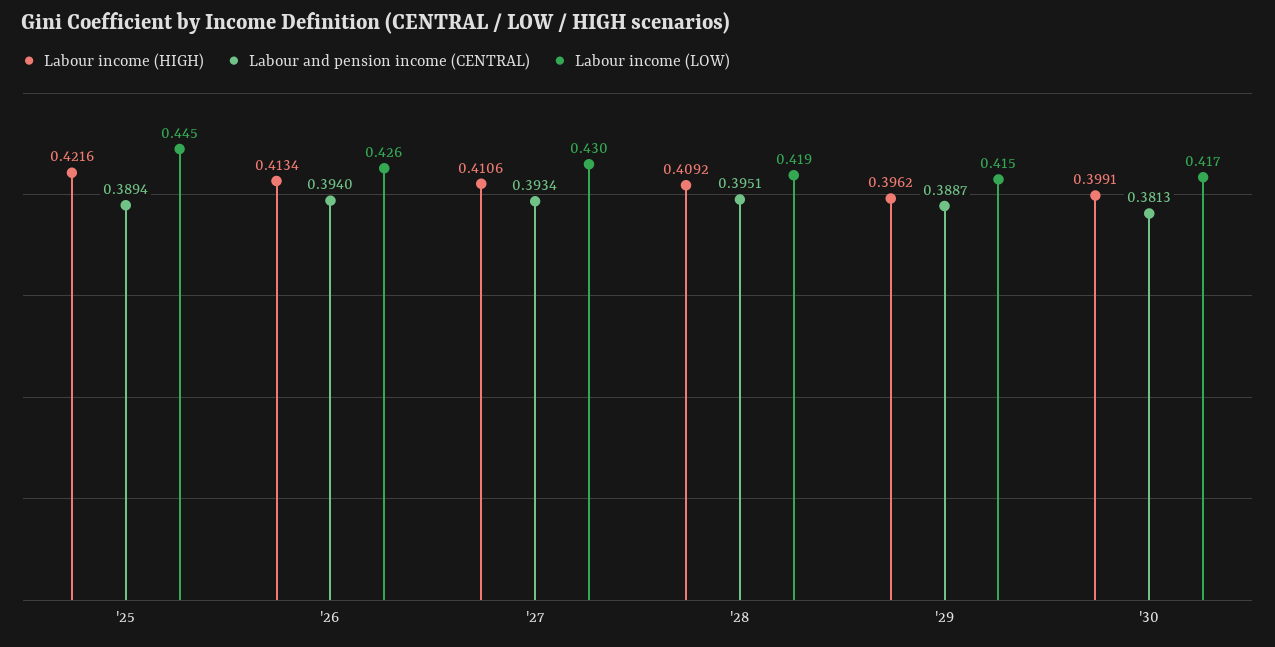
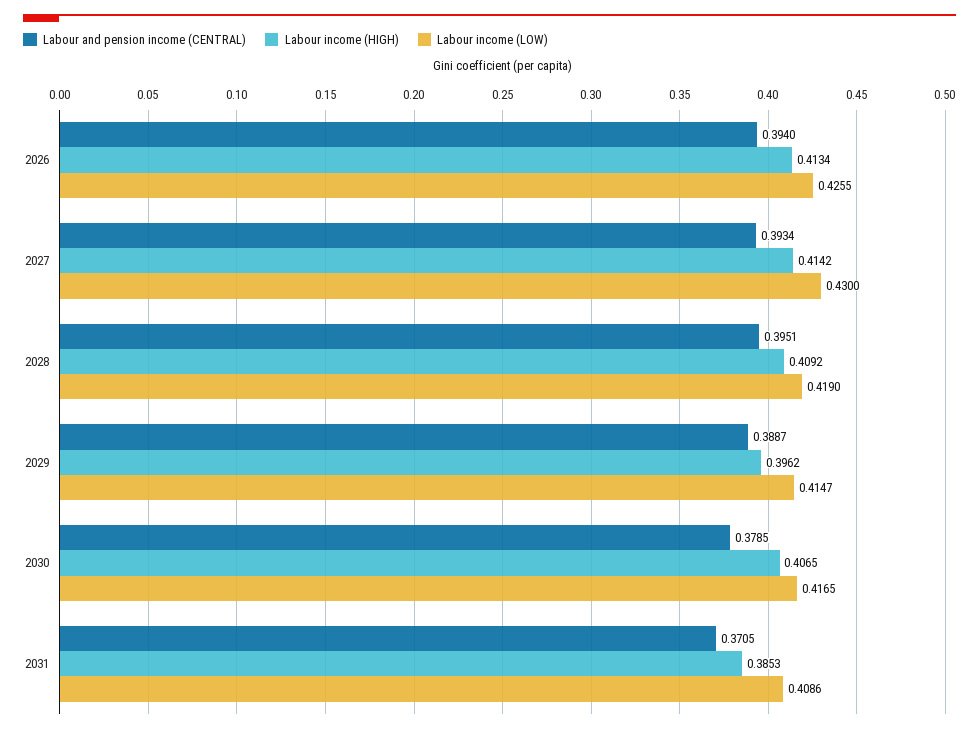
Labour income (HIGH), '25: 0.4216 -> none
Labour and pension income (CENTRAL), '25: 0.3894 -> none
Labour income (LOW), '25: 0.445 -> none
Labour income (HIGH), '27: 0.4106 -> 0.4142
Labour income (HIGH), '30: 0.3991 -> 0.4065
Labour and pension income (CENTRAL), '30: 0.3813 -> 0.3785
Labour and pension income (CENTRAL), 2031: none -> 0.3705
Labour income (HIGH), 2031: none -> 0.3853
Labour income (LOW), 2031: none -> 0.4086

